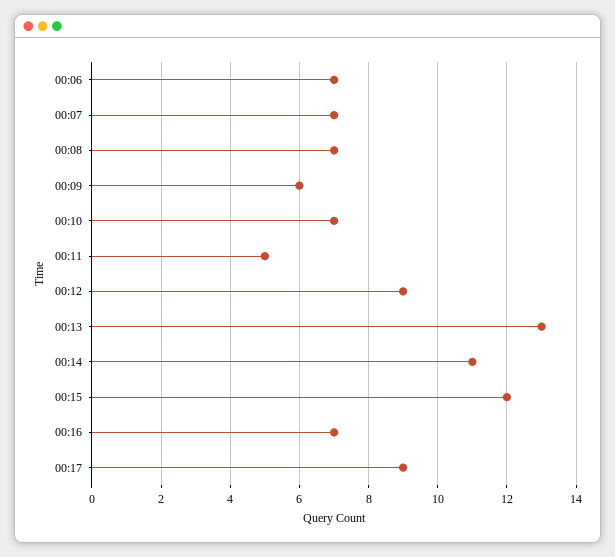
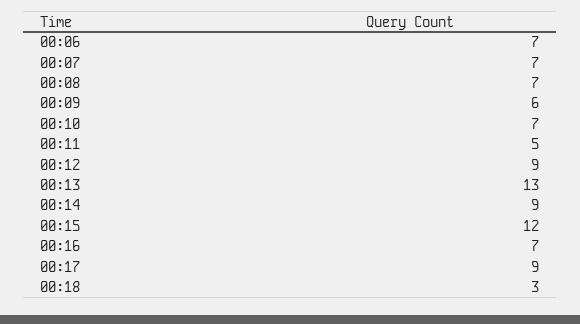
00:14: 11 -> 9
00:18: none -> 3

